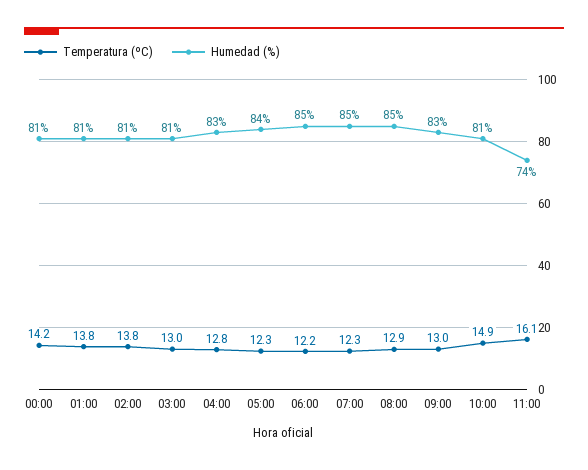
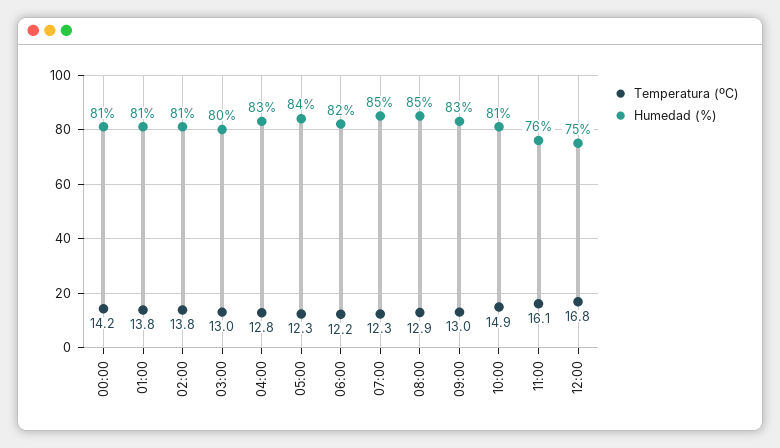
Humedad (%), 03:00: 81 -> 80
Humedad (%), 06:00: 85 -> 82
Humedad (%), 11:00: 74 -> 76
Temperatura (ºC), 12:00: none -> 16.8
Humedad (%), 12:00: none -> 75

